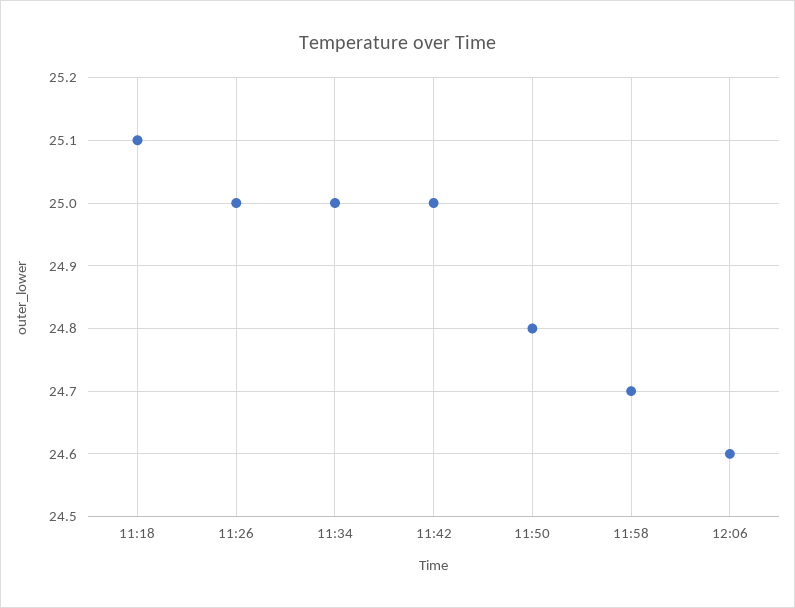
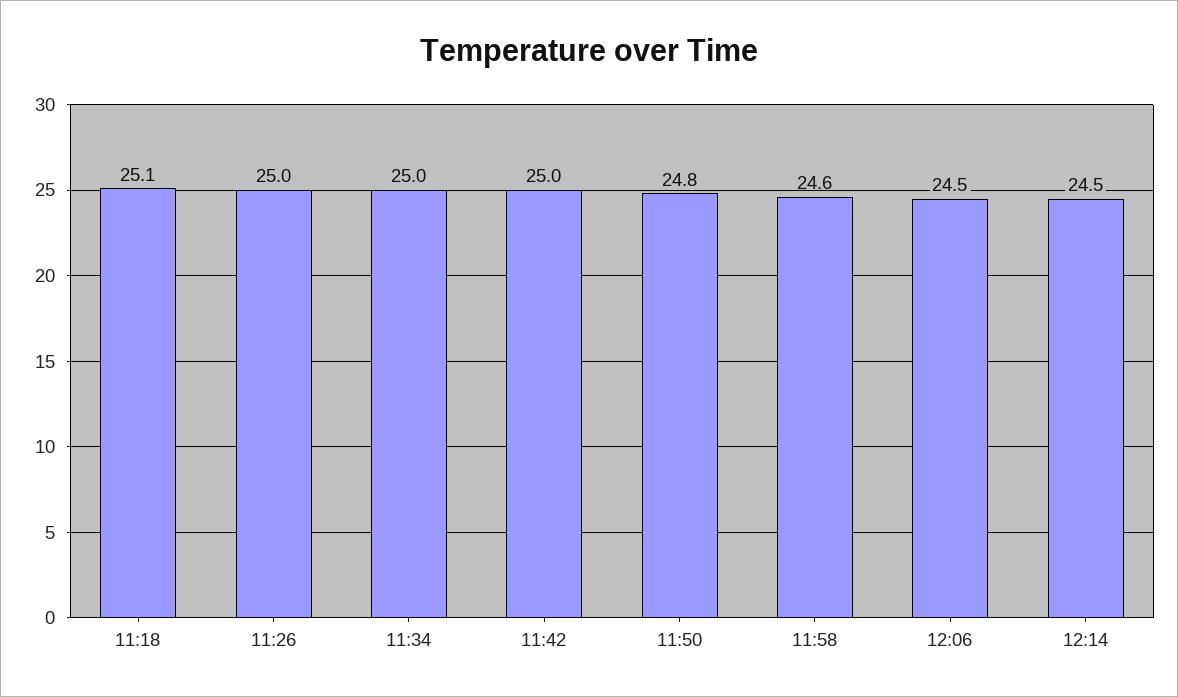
11:58: 24.7 -> 24.6
12:06: 24.6 -> 24.5
12:14: none -> 24.5

